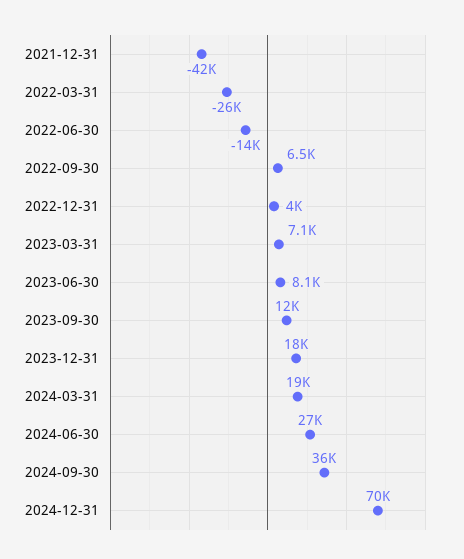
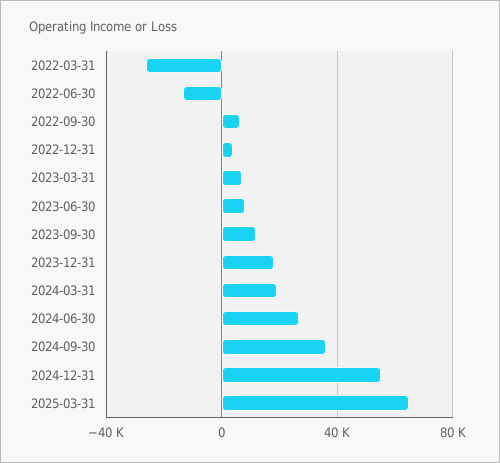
2021-12-31: -42000 -> none
2024-12-31: 70000 -> 55000
2025-03-31: none -> 65000

